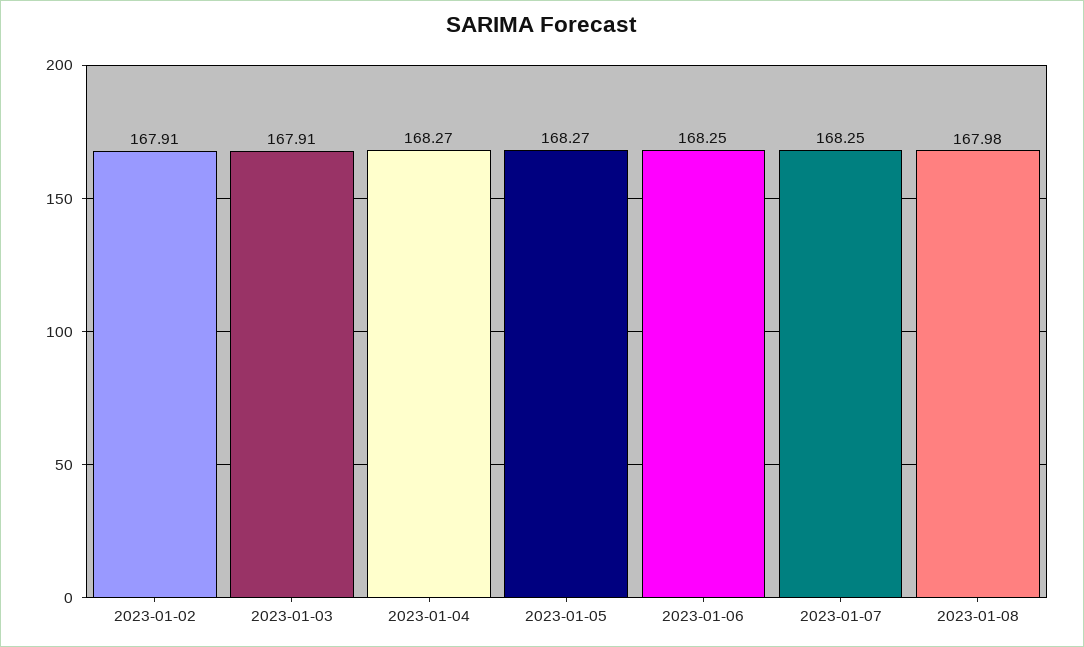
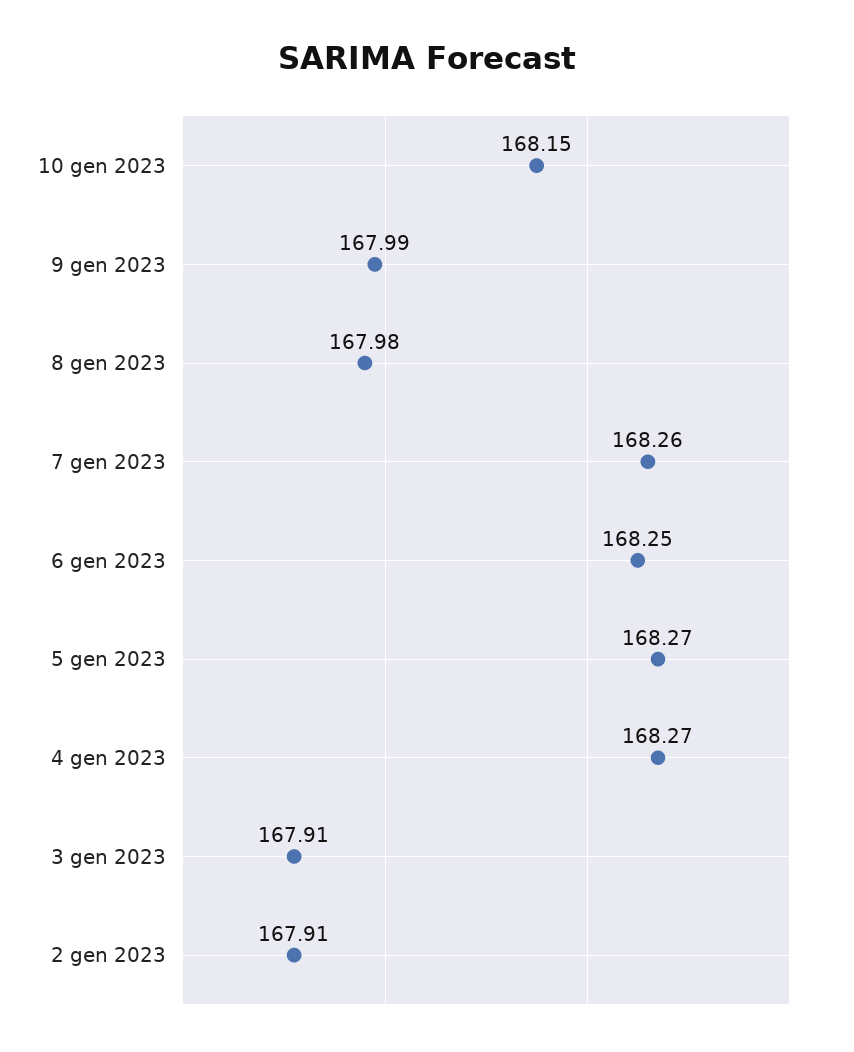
2023-01-07: 168.25 -> 168.26
10 gen 2023: none -> 168.15
9 gen 2023: none -> 167.99

